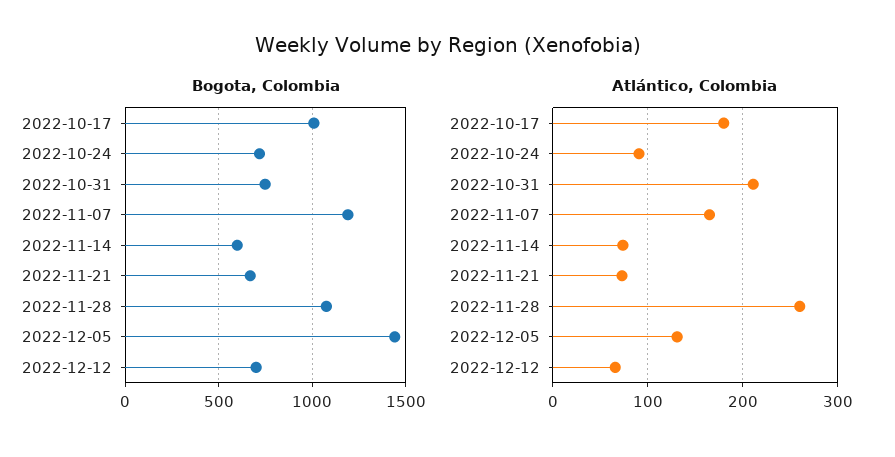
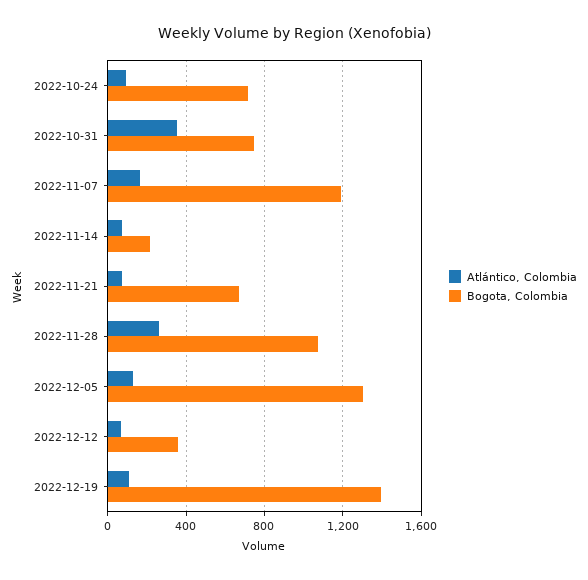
Bogota, Colombia, 2022-10-17: 1000 -> none
Bogota, Colombia, 2022-11-14: 600 -> 200
Bogota, Colombia, 2022-12-05: 1450 -> 1300
Bogota, Colombia, 2022-12-12: 700 -> 350
Atlántico, Colombia, 2022-10-17: 180 -> none
Atlántico, Colombia, 2022-10-31: 210 -> 350
Atlántico, Colombia, 2022-12-19: none -> 100
Bogota, Colombia, 2022-12-19: none -> 1400

